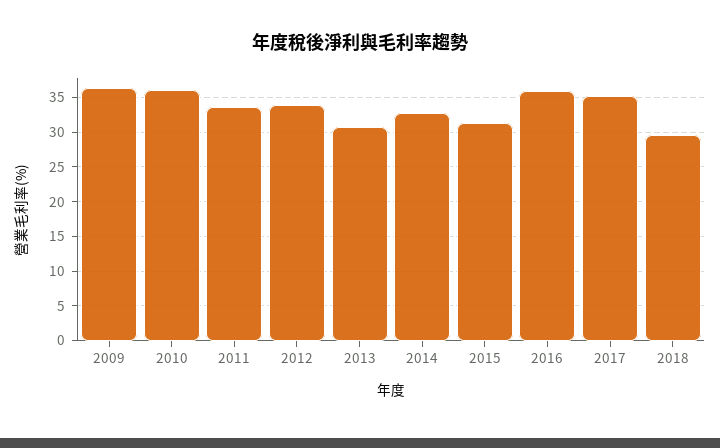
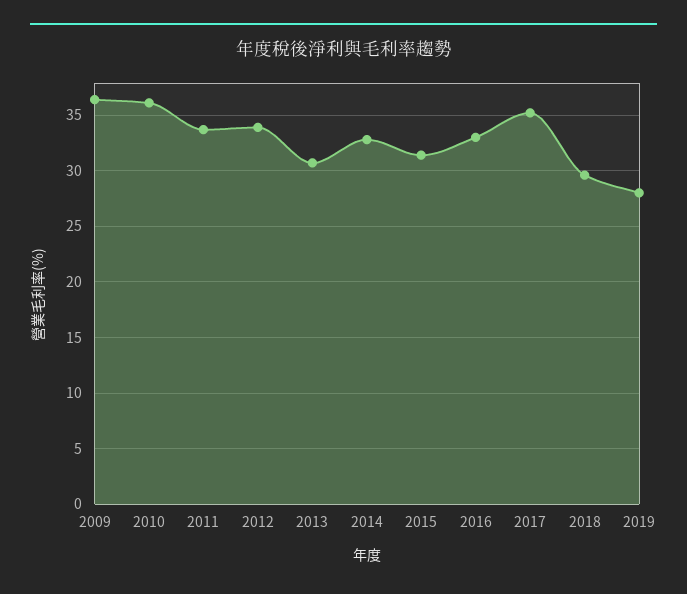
2016: 36 -> 33
2019: none -> 28

